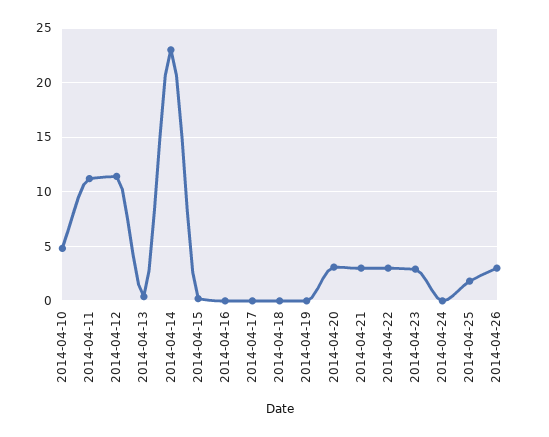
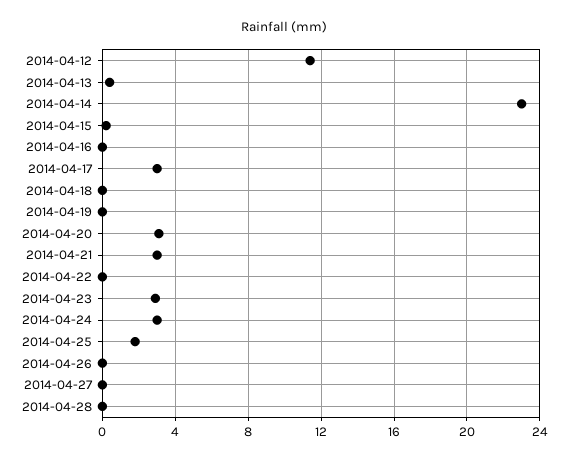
2014-04-10: 5 -> none
2014-04-11: 11 -> none
2014-04-17: 0 -> 3
2014-04-22: 3 -> 0
2014-04-24: 0 -> 3
2014-04-26: 3 -> 0
2014-04-27: none -> 0
2014-04-28: none -> 0

